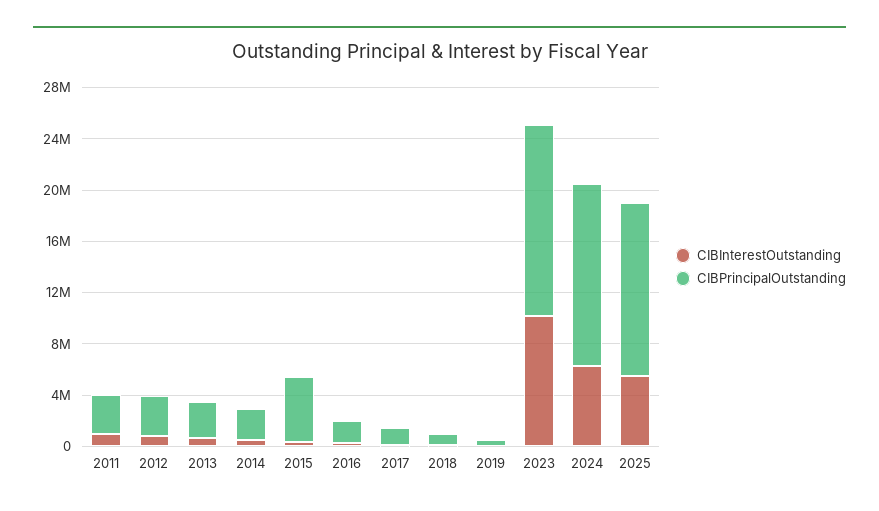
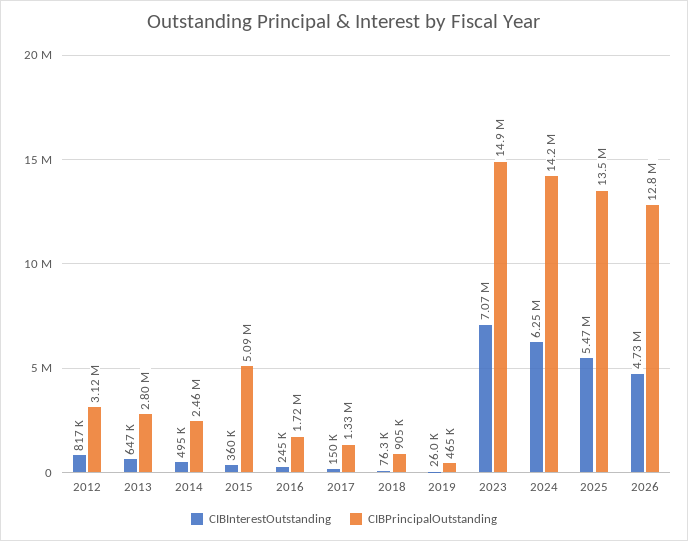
CIBInterestOutstanding, 2011: 1000000 -> none
CIBPrincipalOutstanding, 2011: 3000000 -> none
CIBInterestOutstanding, 2023: 10000000 -> 7070000
CIBInterestOutstanding, 2026: none -> 4730000
CIBPrincipalOutstanding, 2026: none -> 12800000

